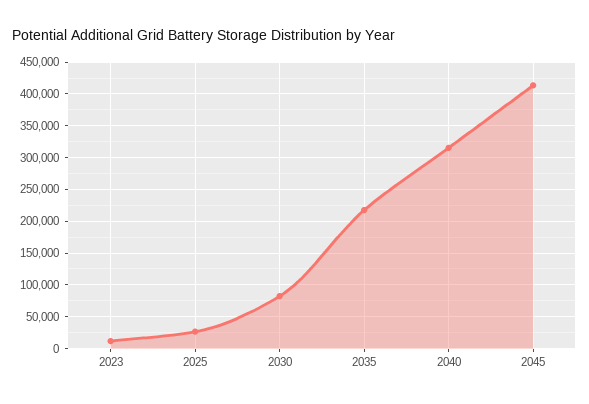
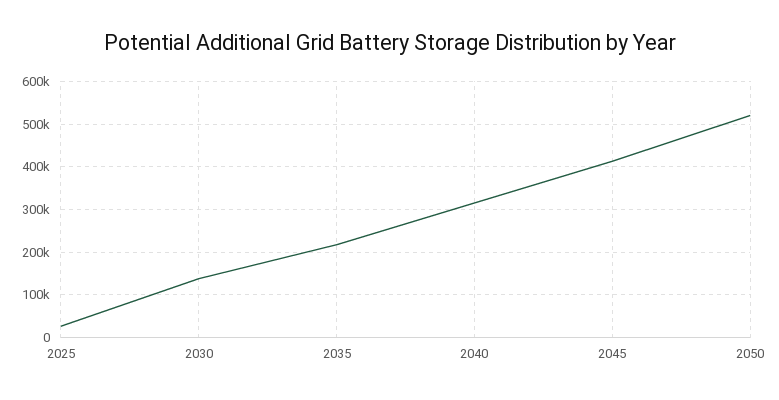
2023: 10000 -> none
2030: 80000 -> 140000
2050: none -> 520000

